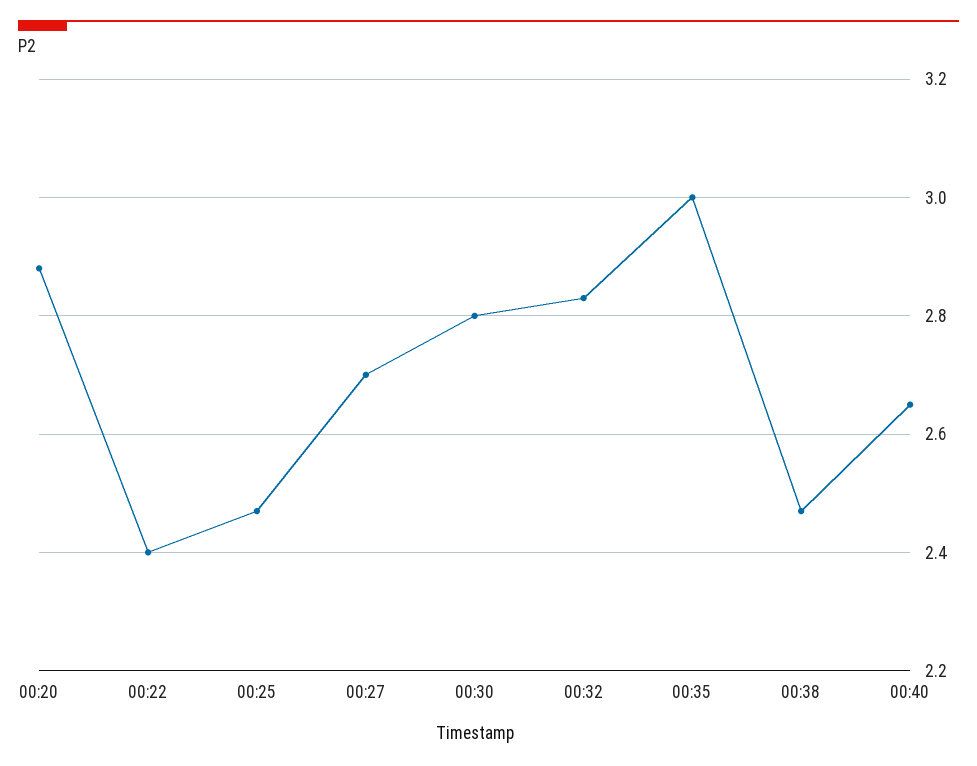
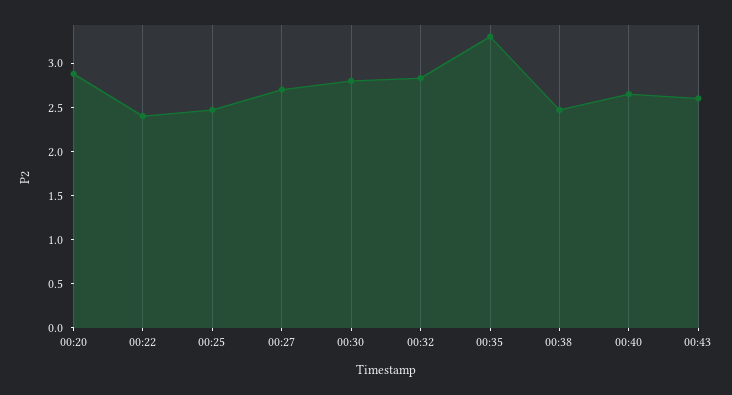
00:35: 3 -> 3.3
00:43: none -> 2.6

